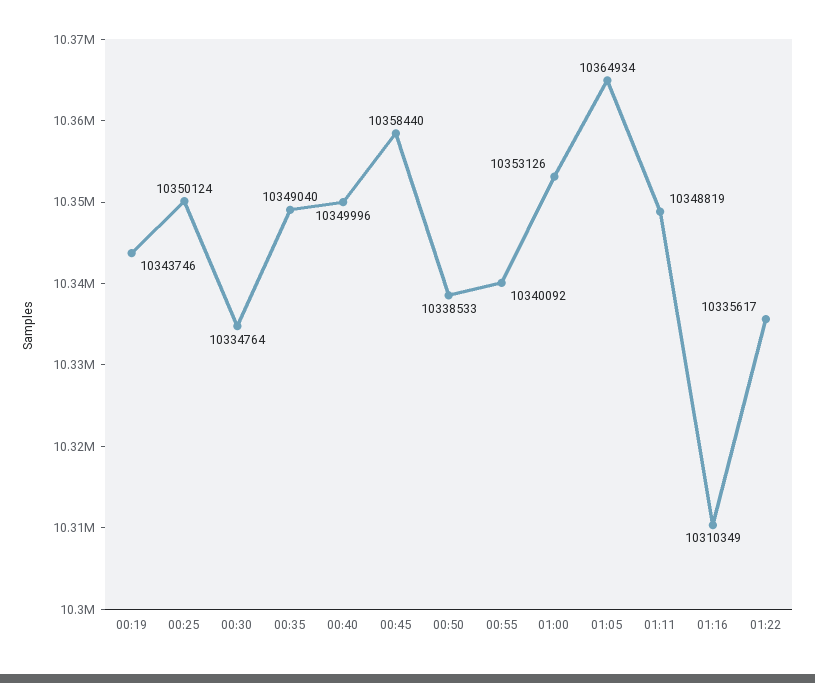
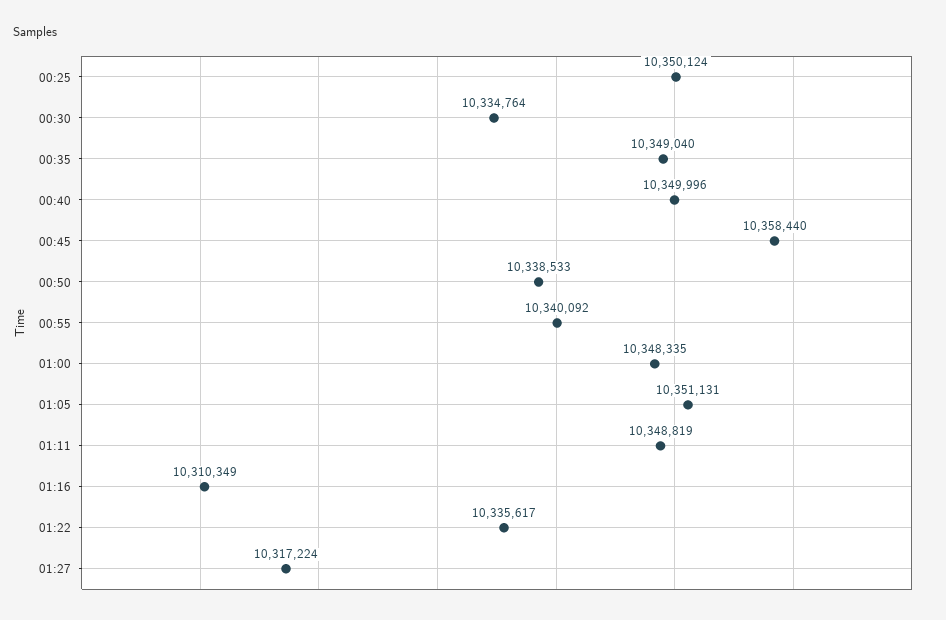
00:19: 10343746 -> none
01:00: 10353126 -> 10348335
01:05: 10364934 -> 10351131
01:27: none -> 10317224

